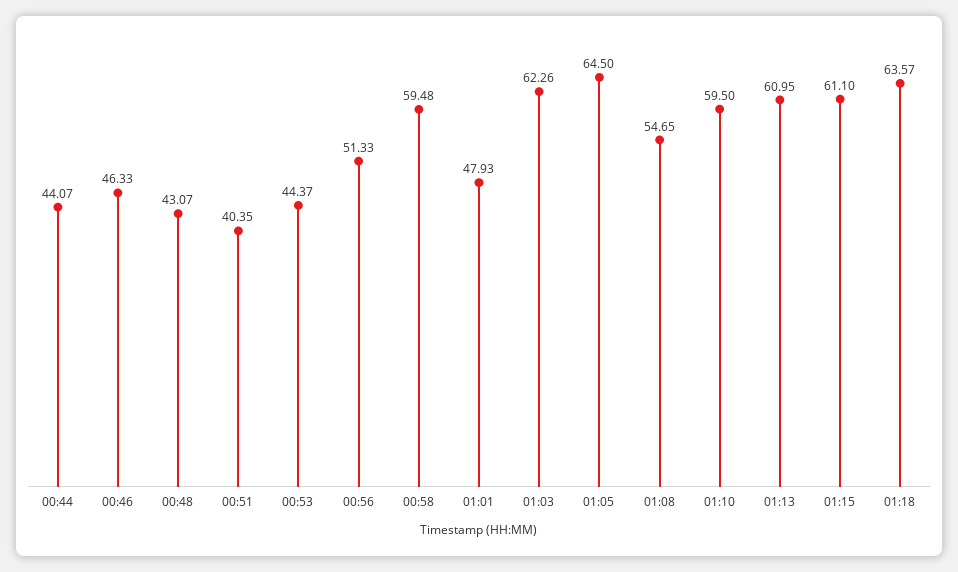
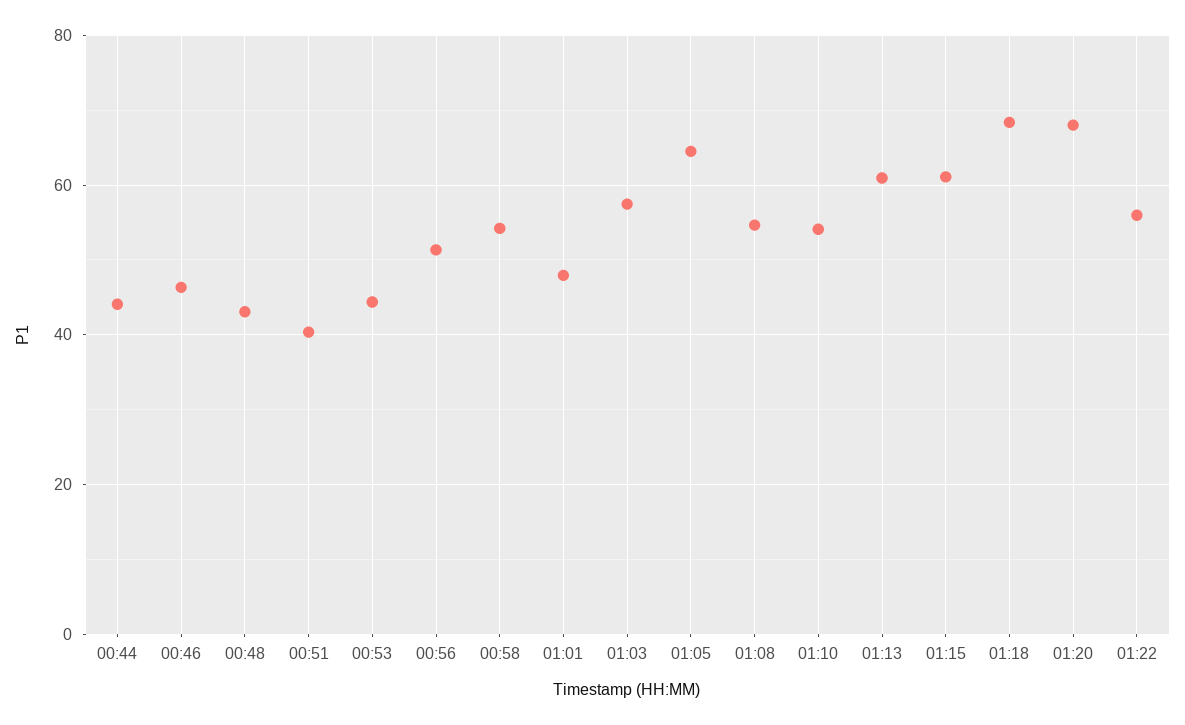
00:58: 59.48 -> 54
01:03: 62.26 -> 58
01:10: 59.5 -> 54
01:18: 63.57 -> 68
01:20: none -> 68
01:22: none -> 56

